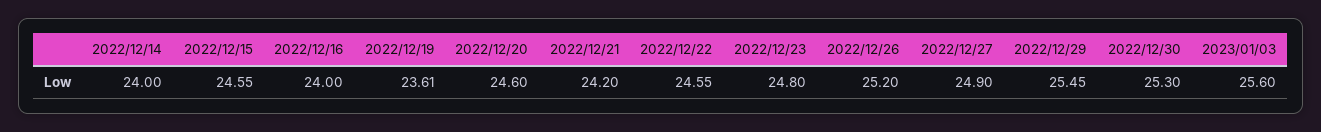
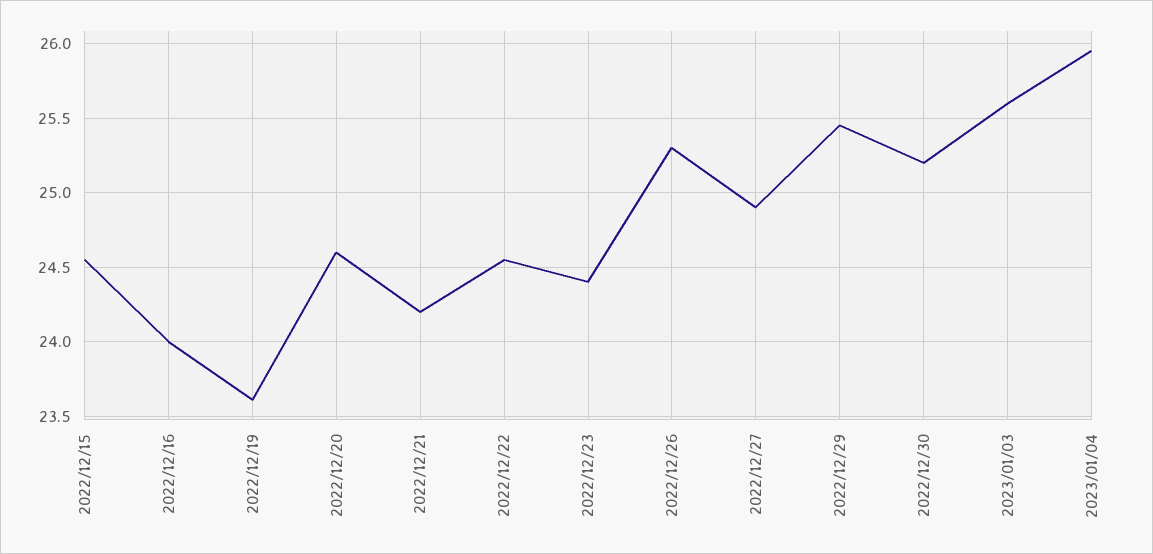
2022/12/14: 24 -> none
2022/12/23: 24.8 -> 24.4
2022/12/26: 25.2 -> 25.3
2022/12/30: 25.3 -> 25.2
2023/01/04: none -> 25.95

